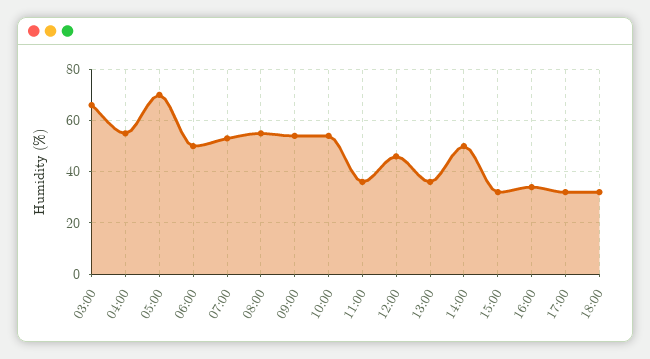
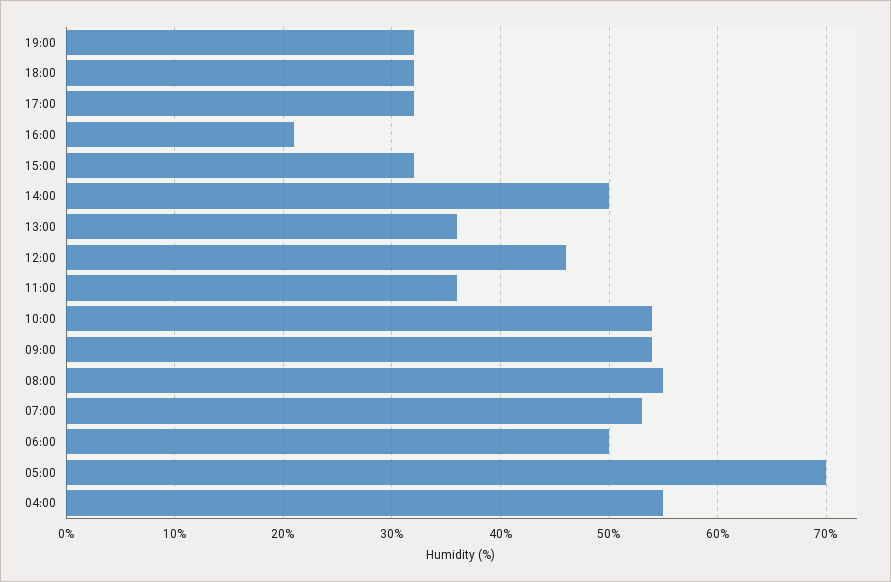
03:00: 65 -> none
16:00: 35 -> 21
19:00: none -> 32

